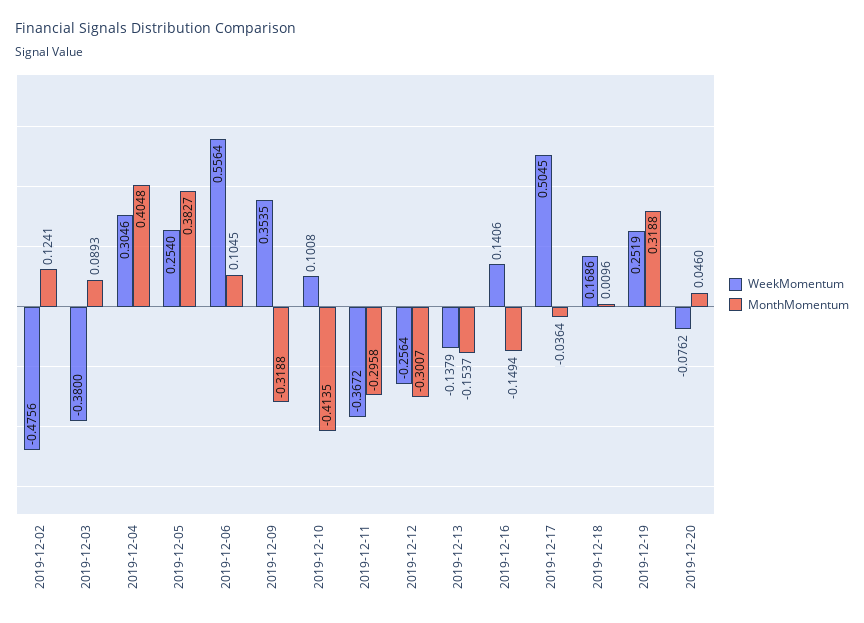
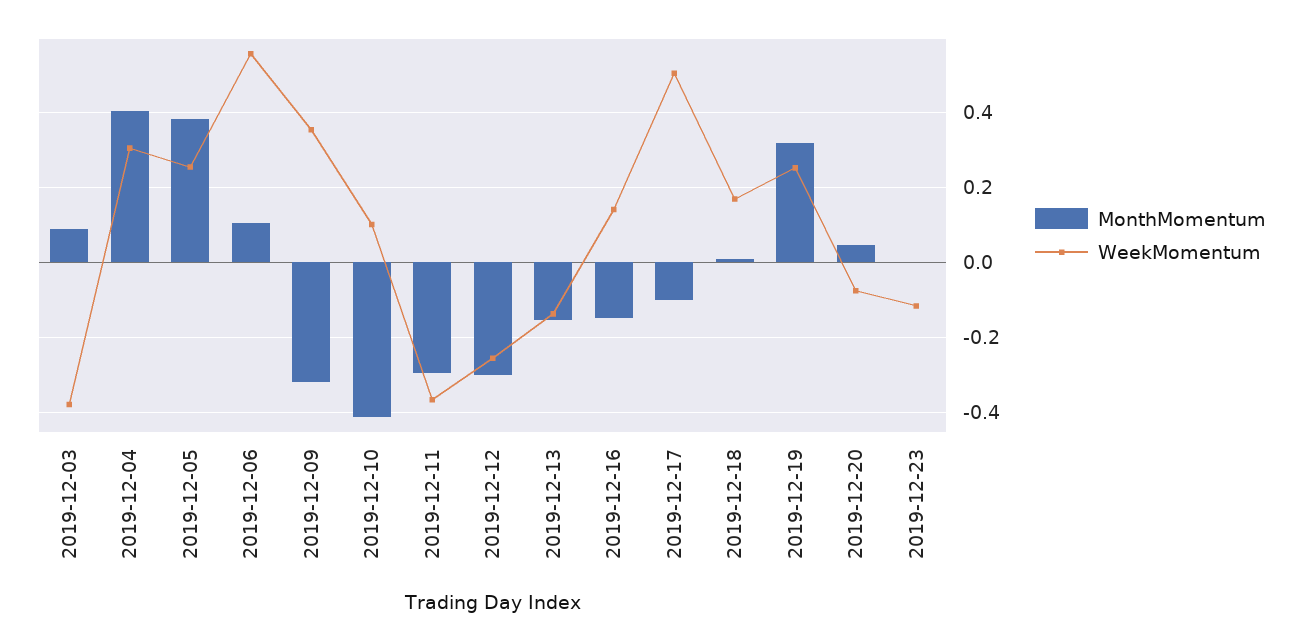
WeekMomentum, 2019-12-02: -0.4756 -> none
MonthMomentum, 2019-12-02: 0.1241 -> none
MonthMomentum, 2019-12-17: -0.0364 -> -0.1
MonthMomentum, 2019-12-23: none -> 0
WeekMomentum, 2019-12-23: none -> -0.12

